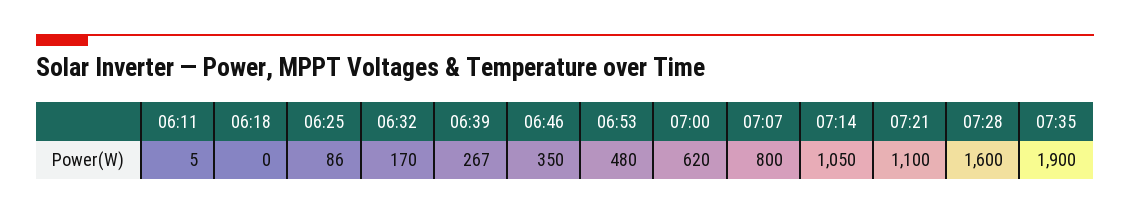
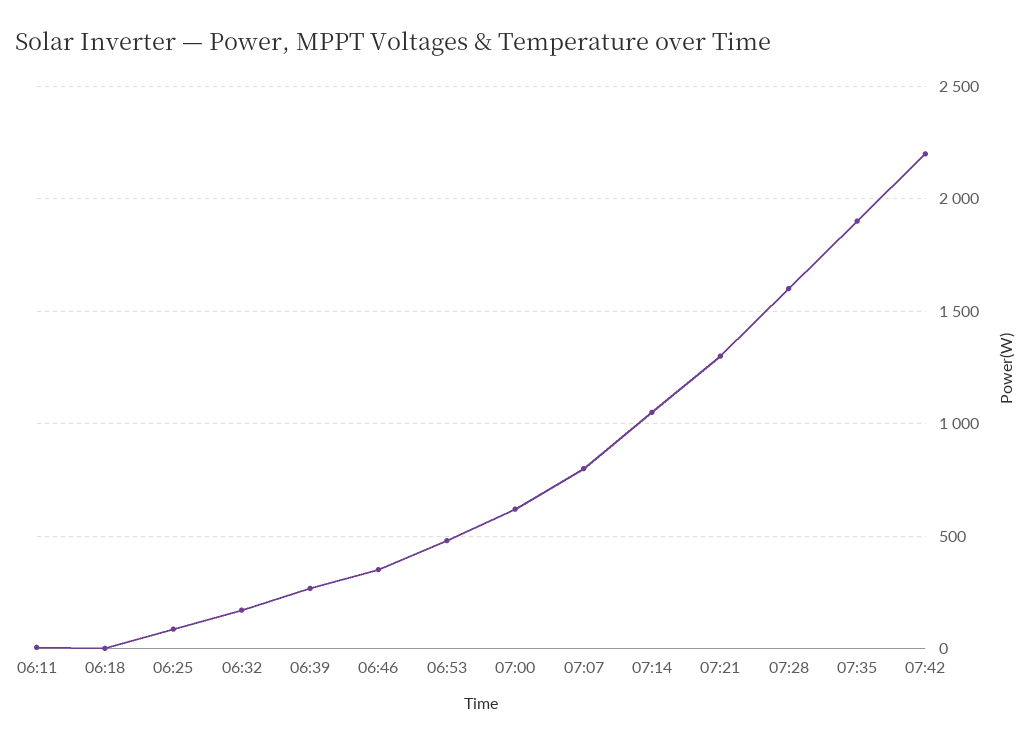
07:21: 1100 -> 1300
07:42: none -> 2200

